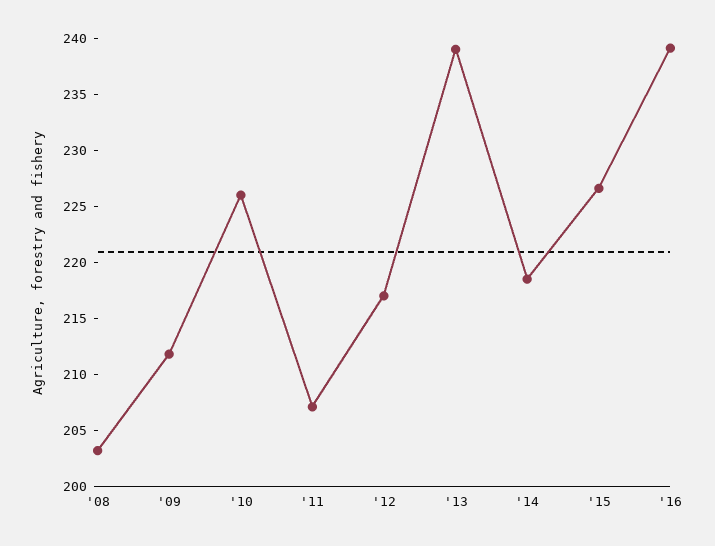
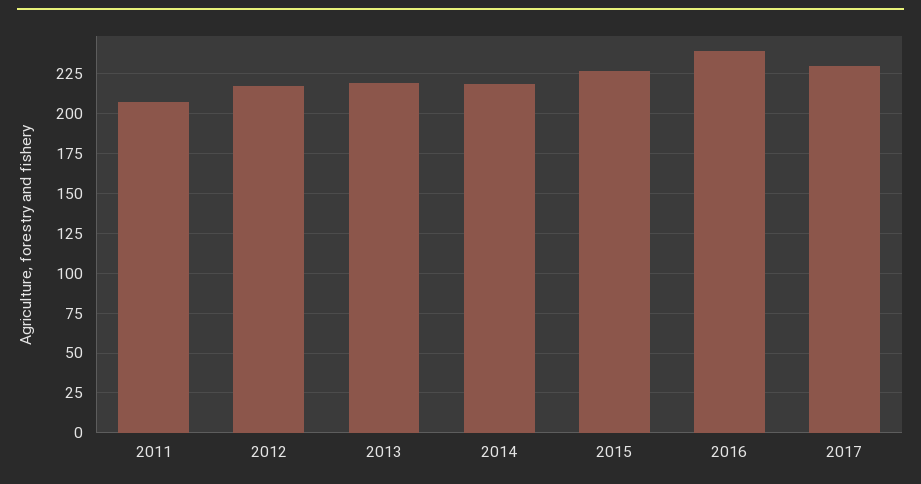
'08: 203 -> none
'09: 212 -> none
'10: 226 -> none
'13: 239 -> 220
2017: none -> 230

